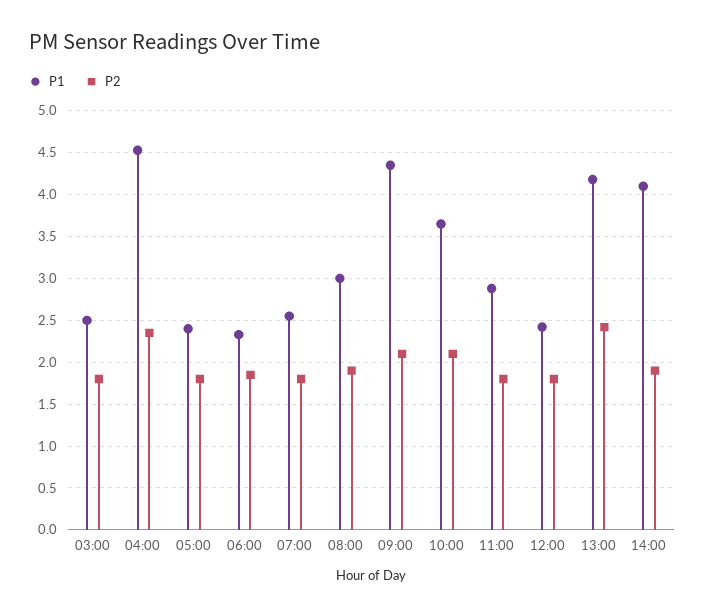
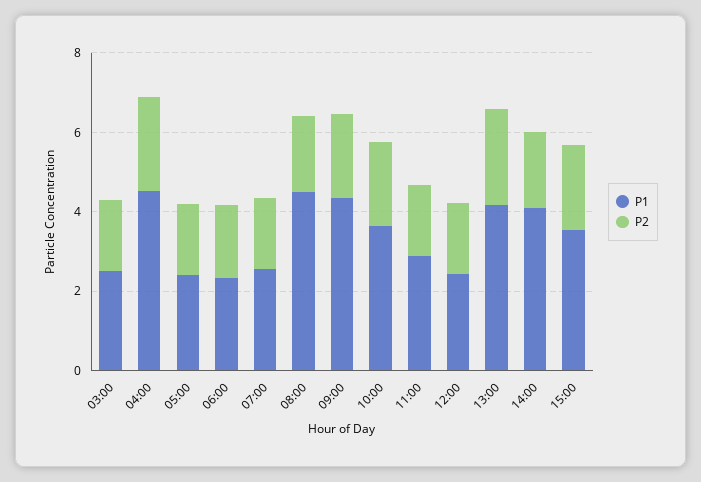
P1, 08:00: 3 -> 4.5
P1, 15:00: none -> 3.5
P2, 15:00: none -> 2

